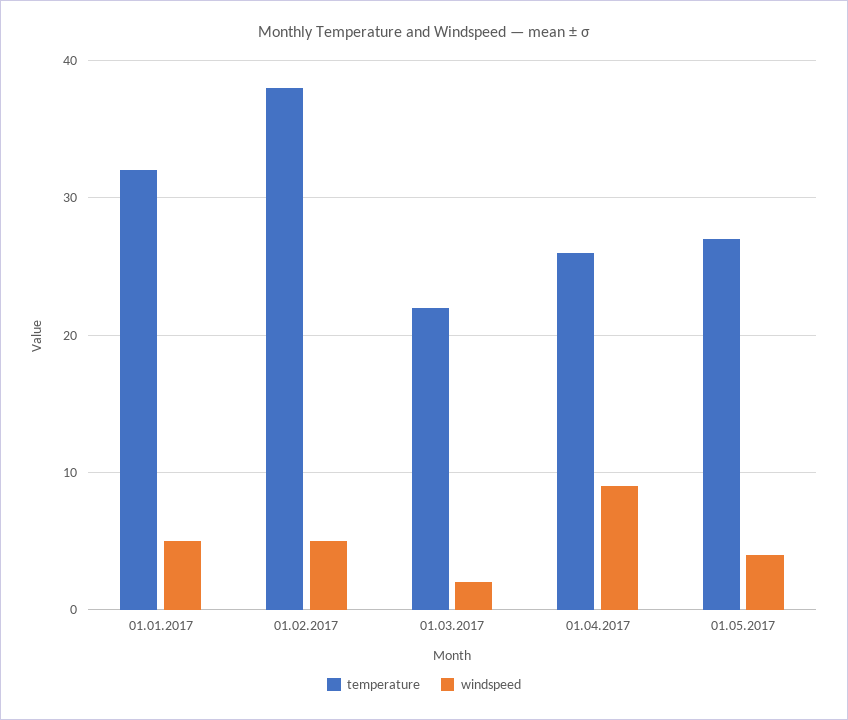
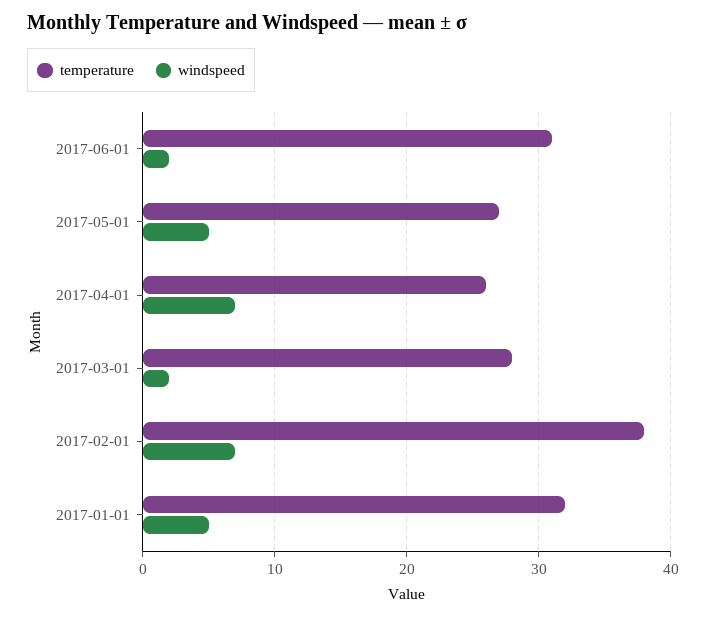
windspeed, 01.02.2017: 5 -> 7
temperature, 01.03.2017: 22 -> 28
windspeed, 01.04.2017: 9 -> 7
windspeed, 01.05.2017: 4 -> 5
temperature, 2017-06-01: none -> 31
windspeed, 2017-06-01: none -> 2

